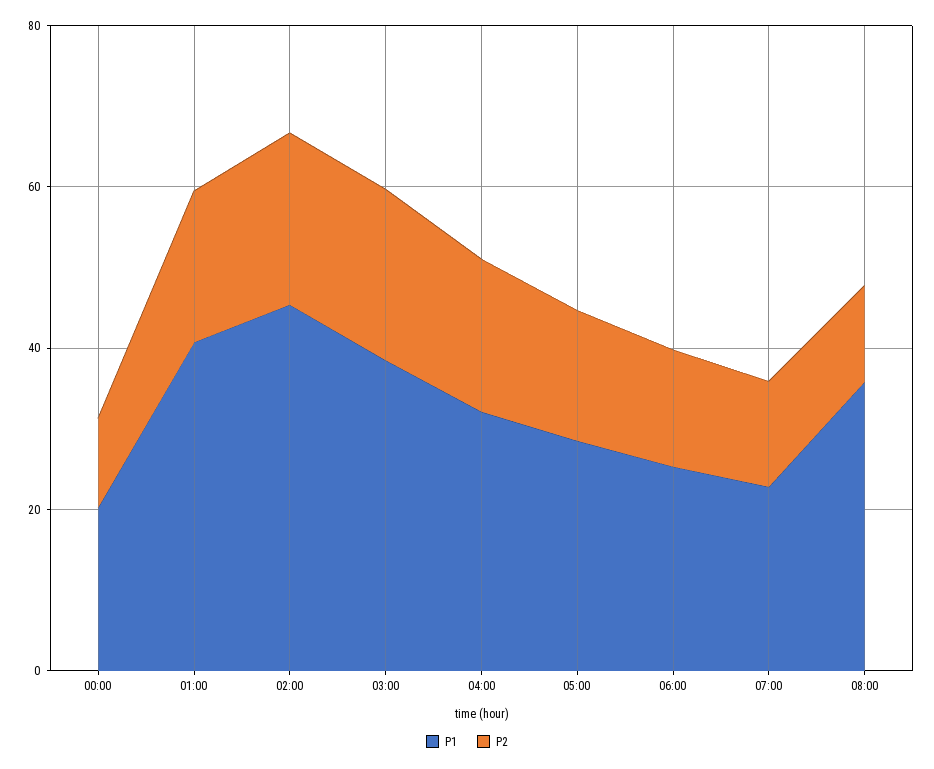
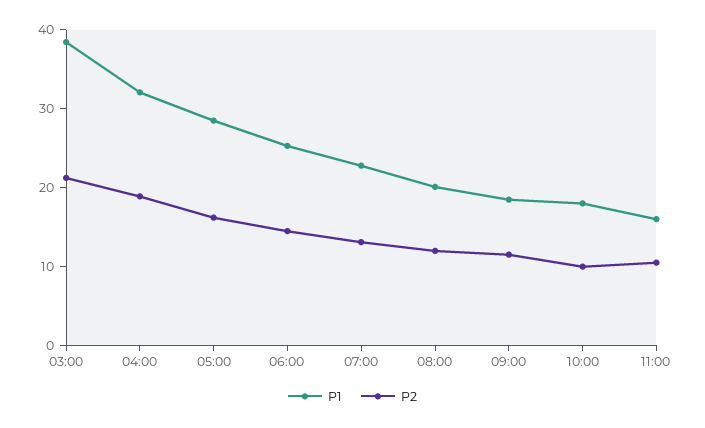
P1, 00:00: 20 -> none
P2, 00:00: 10 -> none
P1, 01:00: 40 -> none
P2, 01:00: 20 -> none
P1, 02:00: 45 -> none
P2, 02:00: 20 -> none
P1, 08:00: 35 -> 20
P1, 09:00: none -> 18
P2, 09:00: none -> 12
P1, 10:00: none -> 18
P2, 10:00: none -> 10
P1, 11:00: none -> 16
P2, 11:00: none -> 10

